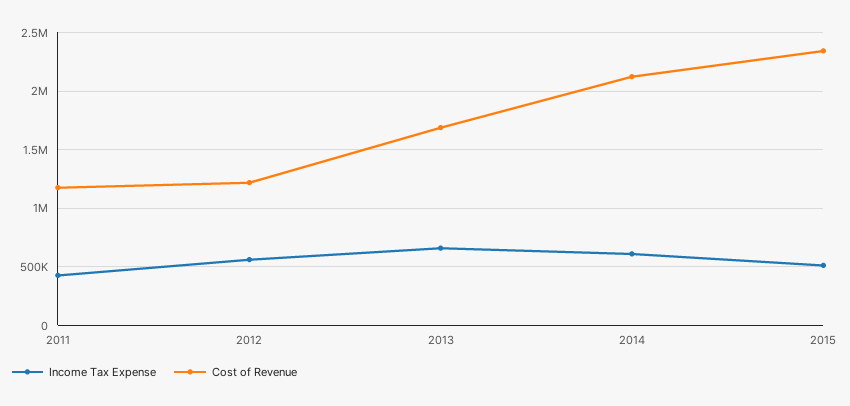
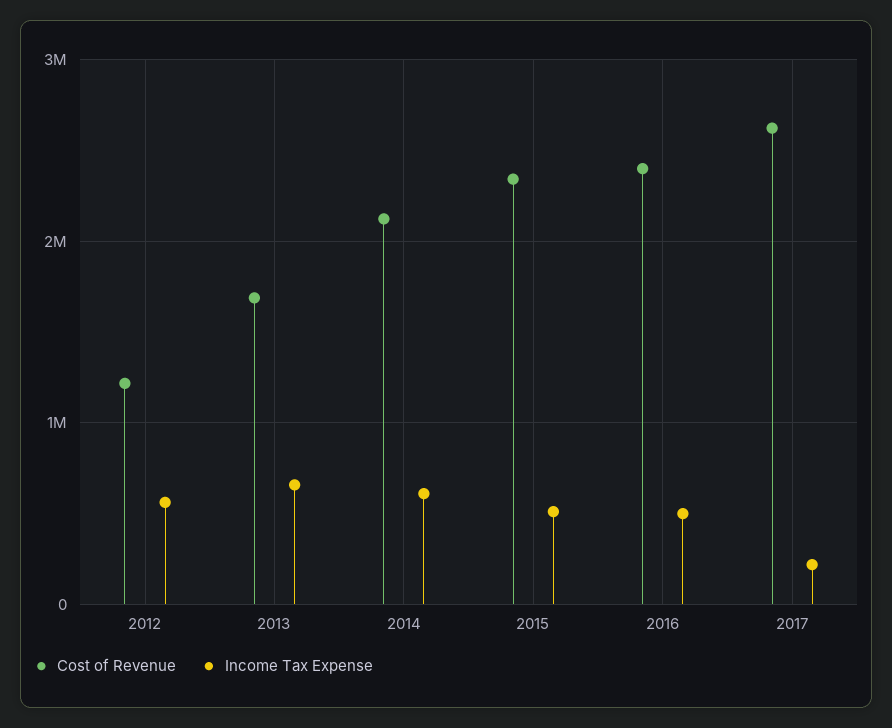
Income Tax Expense, 2011: 400000 -> none
Cost of Revenue, 2011: 1200000 -> none
Cost of Revenue, 2016: none -> 2400000
Income Tax Expense, 2016: none -> 500000
Cost of Revenue, 2017: none -> 2600000
Income Tax Expense, 2017: none -> 200000

